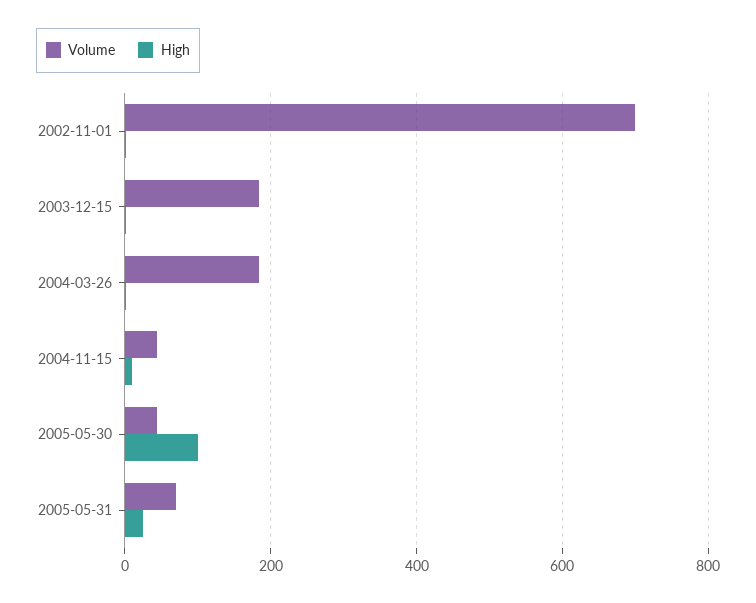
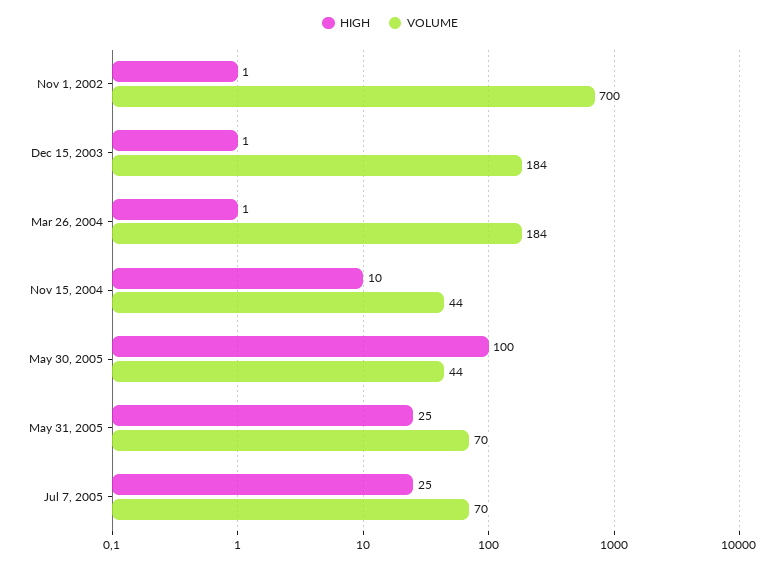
High, Jul 7, 2005: none -> 25
Volume, Jul 7, 2005: none -> 70

